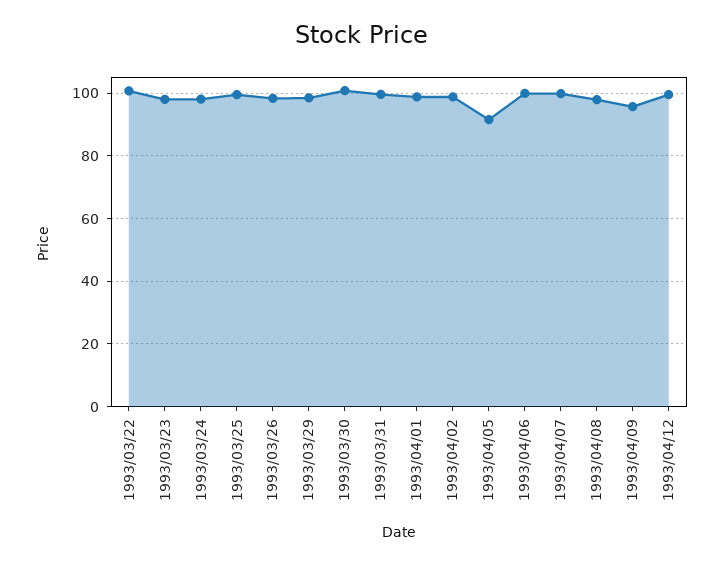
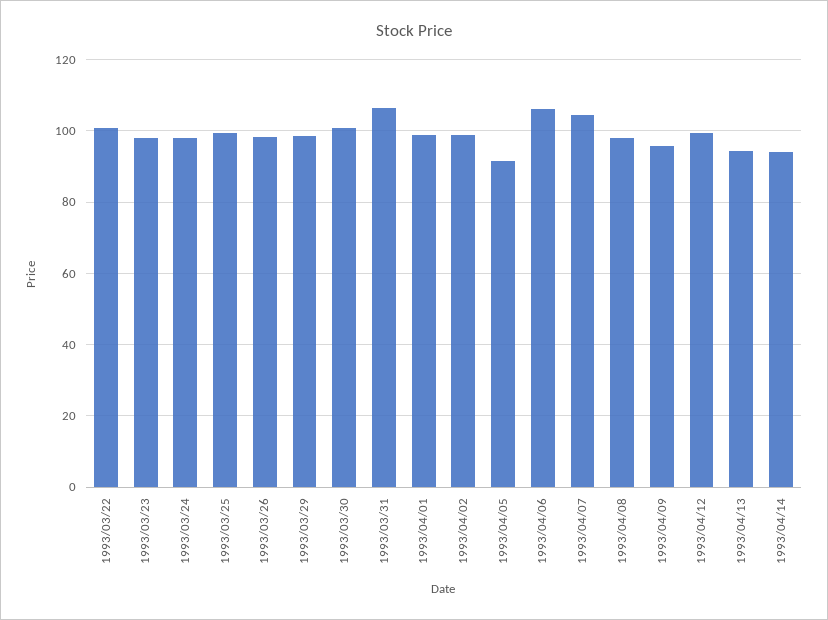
1993/03/31: 100 -> 106
1993/04/06: 100 -> 106
1993/04/07: 100 -> 104
1993/04/13: none -> 94
1993/04/14: none -> 94

